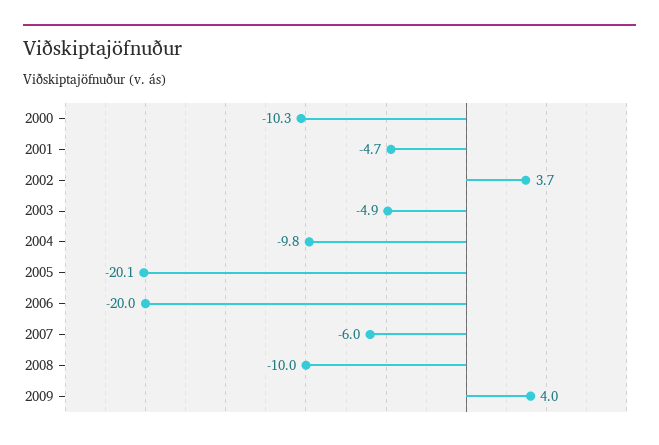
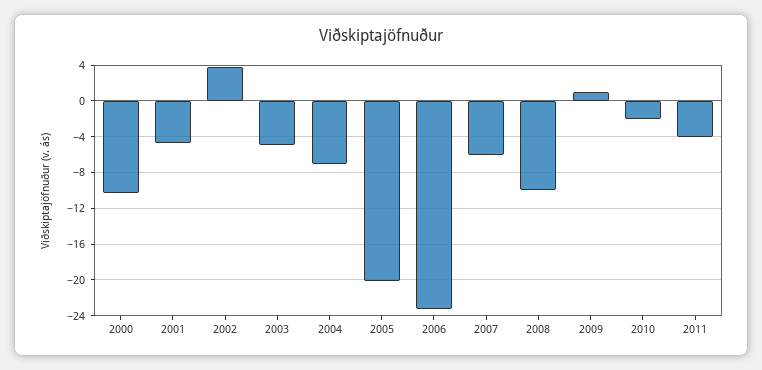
2004: -9.8 -> -7
2006: -20 -> -23
2009: 4 -> 1
2010: none -> -2
2011: none -> -4

